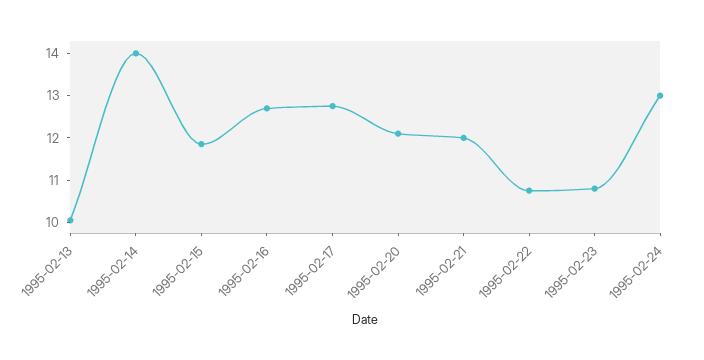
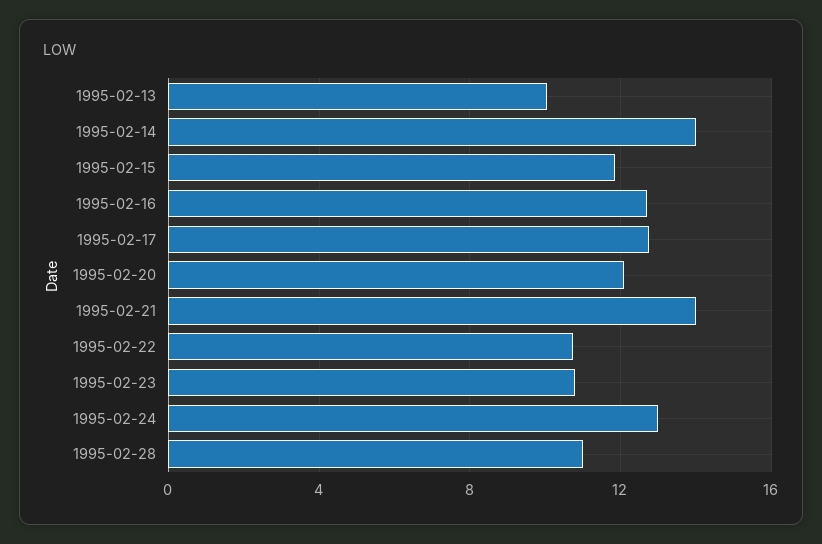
1995-02-21: 12 -> 14
1995-02-28: none -> 11

